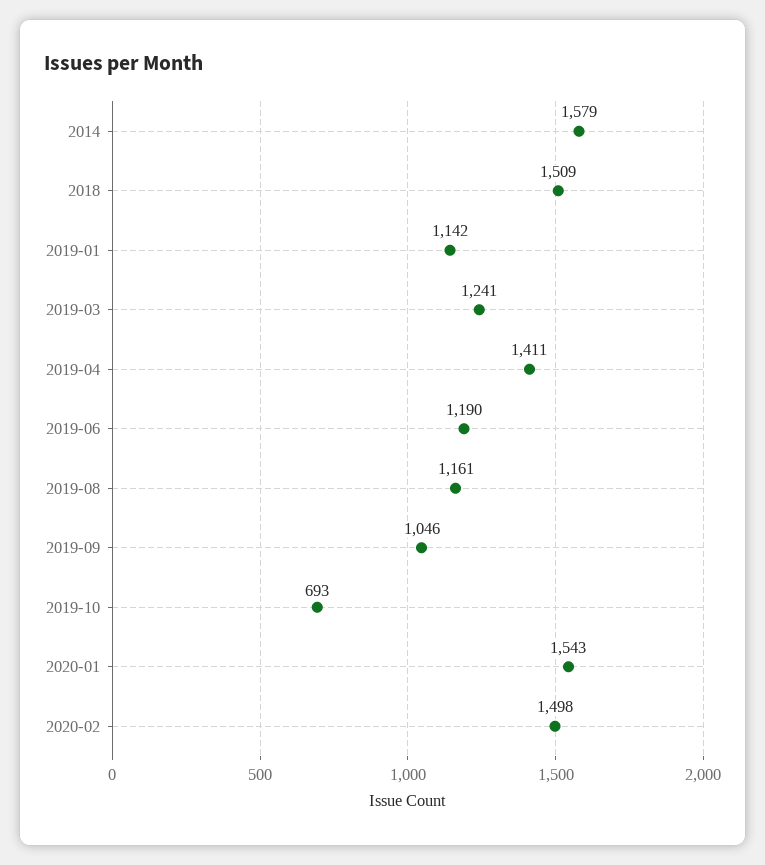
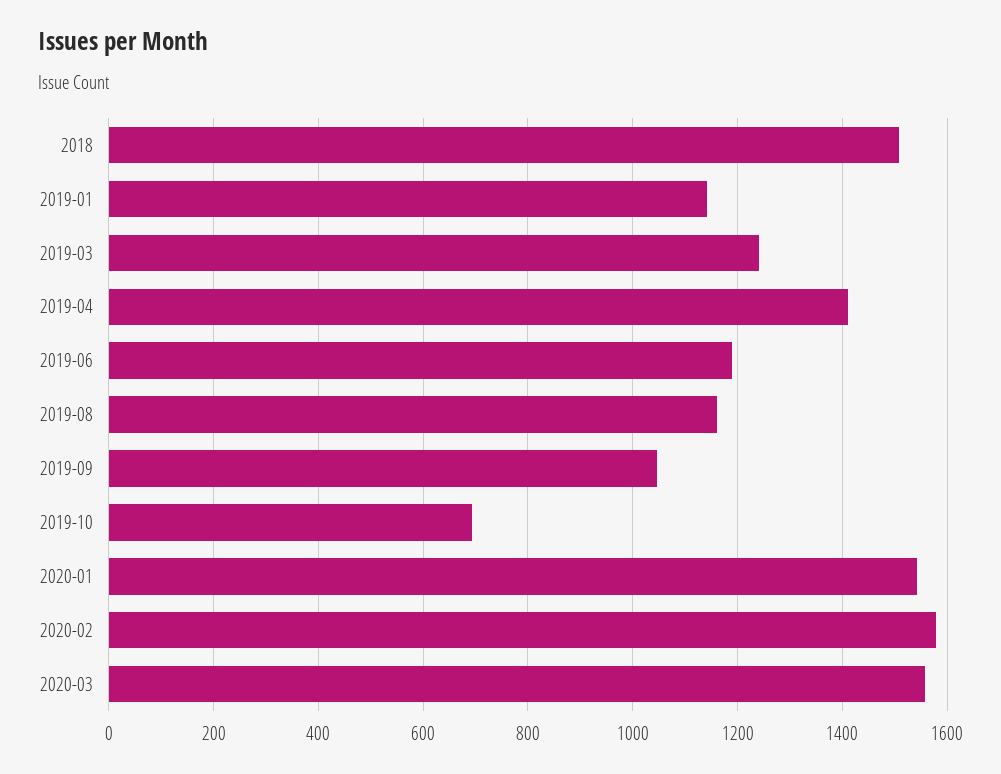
2014: 1579 -> none
2020-02: 1498 -> 1580
2020-03: none -> 1560

